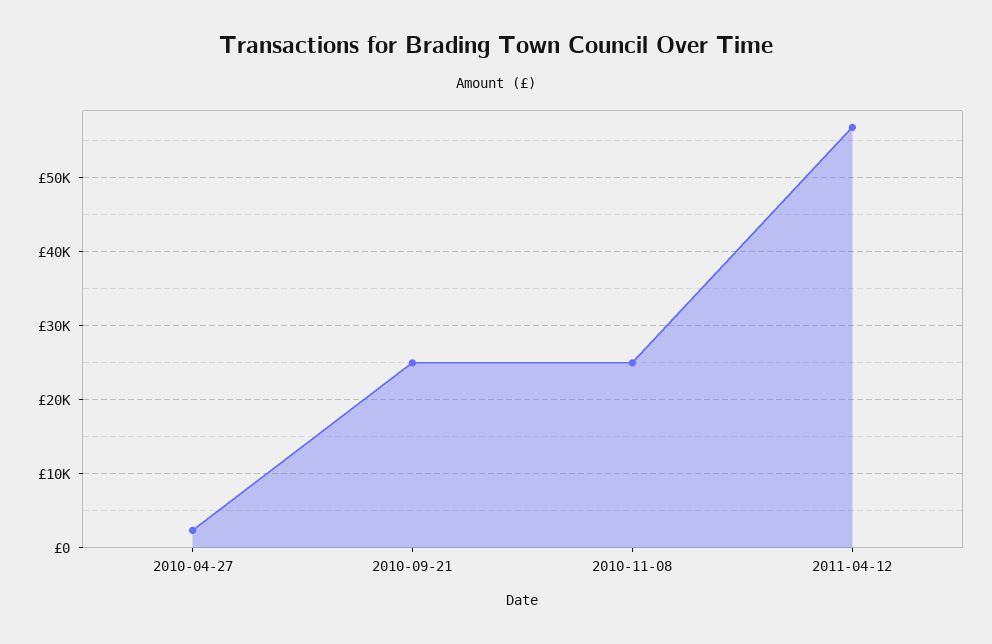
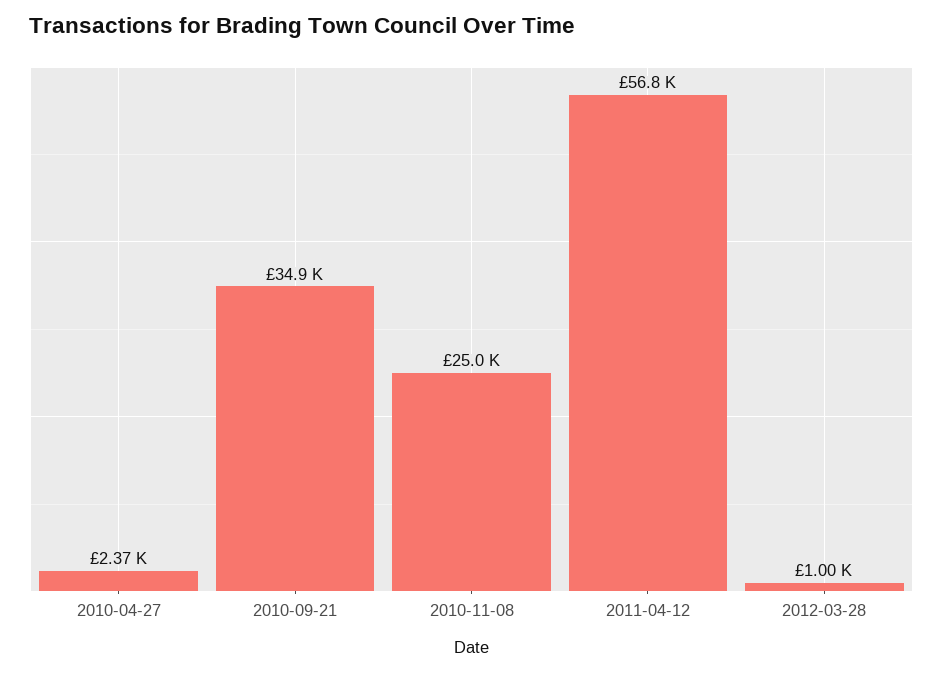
2010-09-21: 25000 -> 34900
2012-03-28: none -> 1000

